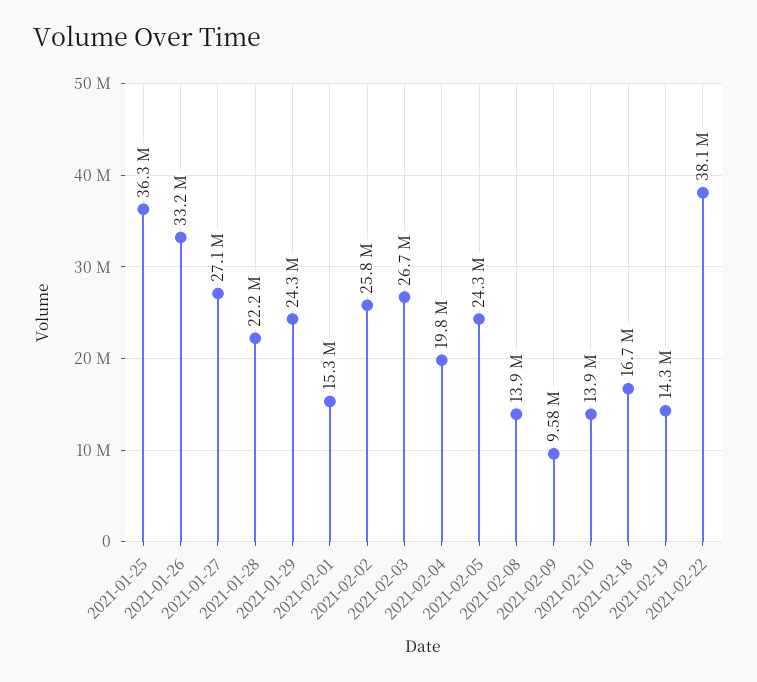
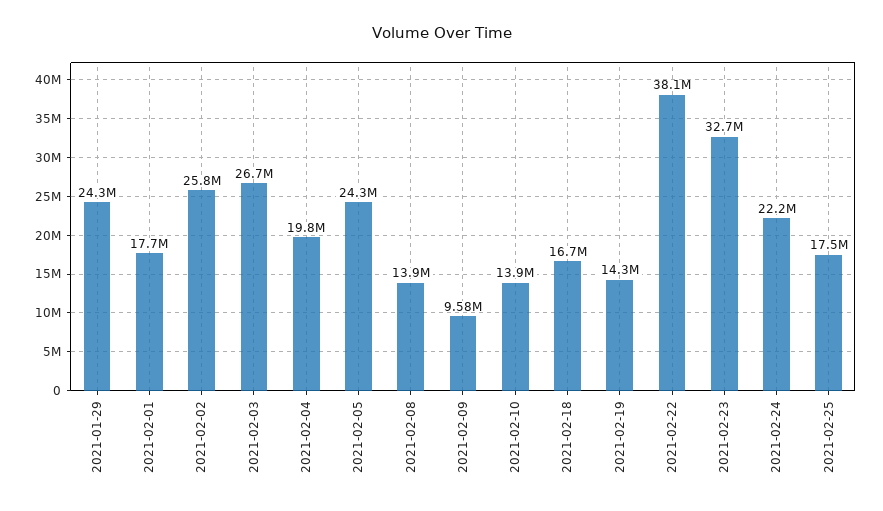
2021-01-25: 36300000 -> none
2021-01-26: 33200000 -> none
2021-01-27: 27100000 -> none
2021-01-28: 22200000 -> none
2021-02-01: 15300000 -> 17700000
2021-02-23: none -> 32700000
2021-02-24: none -> 22200000
2021-02-25: none -> 17500000

